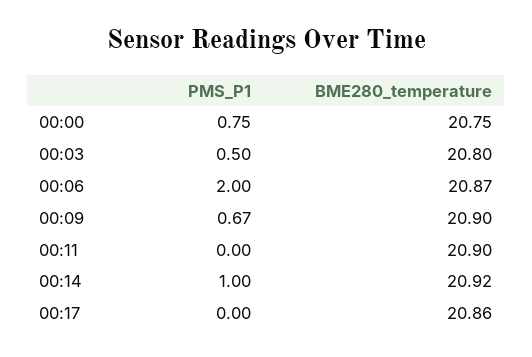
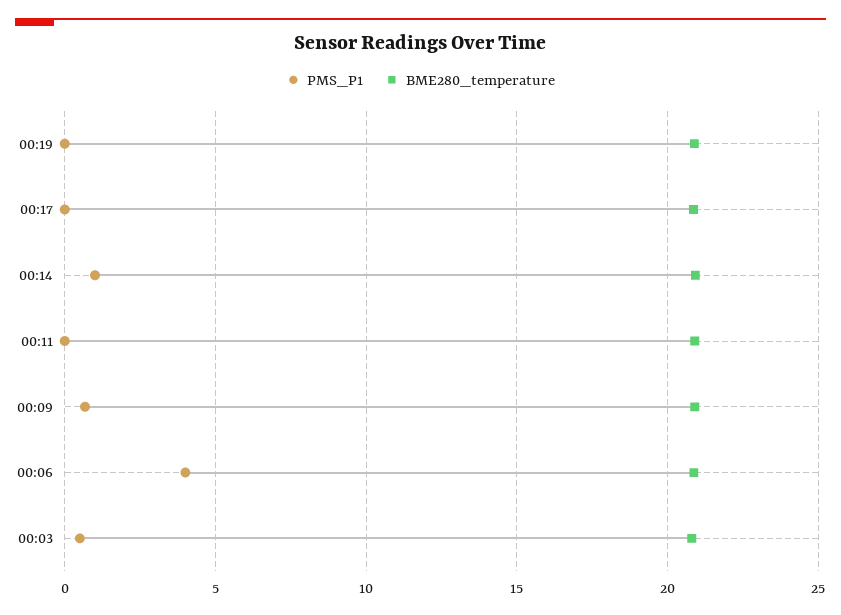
PMS_P1, 00:00: 0.75 -> none
BME280_temperature, 00:00: 20.75 -> none
PMS_P1, 00:06: 2 -> 4
PMS_P1, 00:19: none -> 0
BME280_temperature, 00:19: none -> 21

